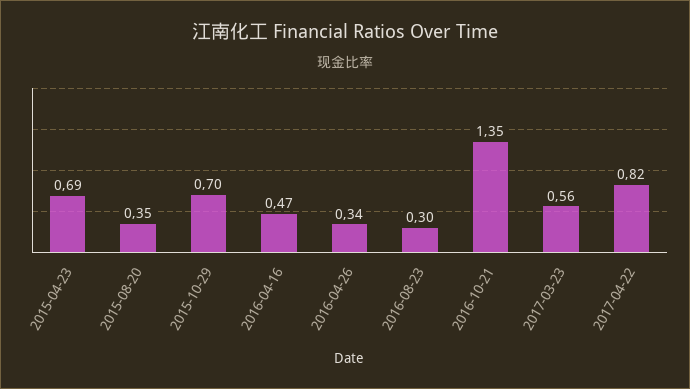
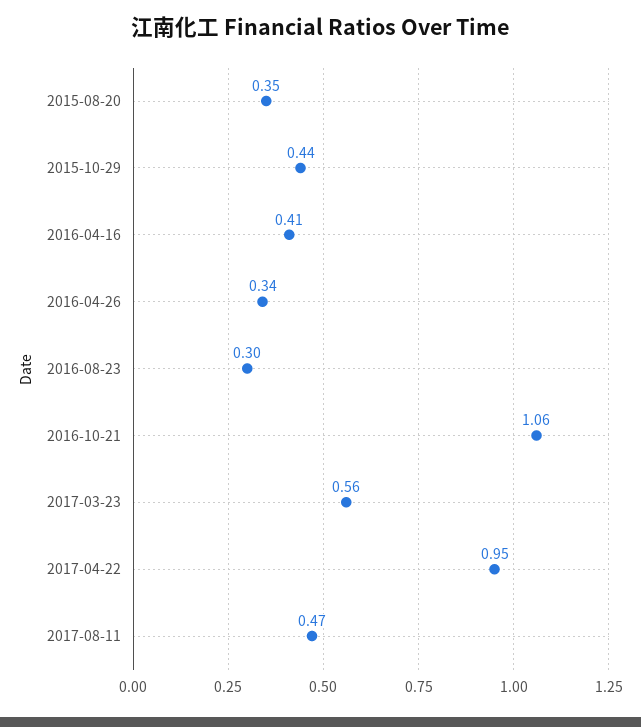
2015-04-23: 0.69 -> none
2015-10-29: 0.7 -> 0.44
2016-04-16: 0.47 -> 0.41
2016-10-21: 1.35 -> 1.06
2017-04-22: 0.82 -> 0.95
2017-08-11: none -> 0.47

